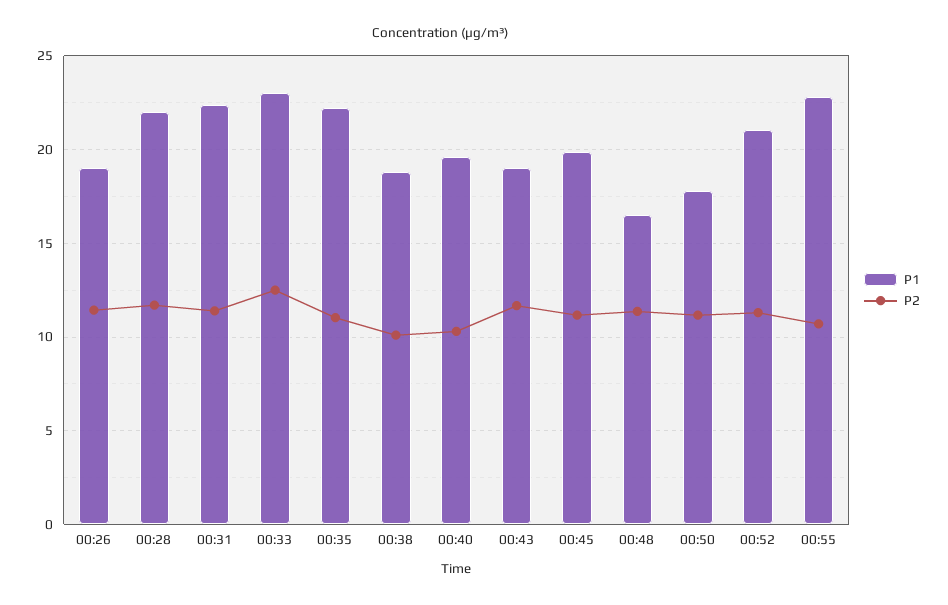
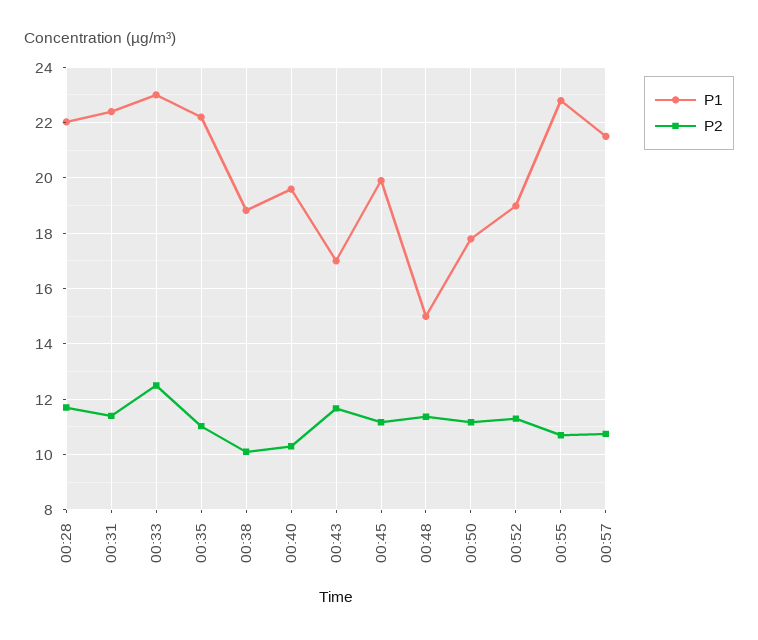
P1, 00:26: 19 -> none
P2, 00:26: 11.5 -> none
P1, 00:43: 19 -> 17
P1, 00:48: 16.5 -> 15
P1, 00:52: 21 -> 19
P1, 00:57: none -> 21.5
P2, 00:57: none -> 10.75

